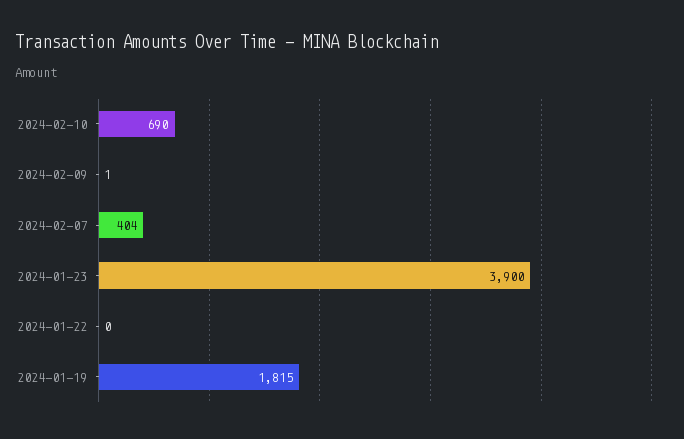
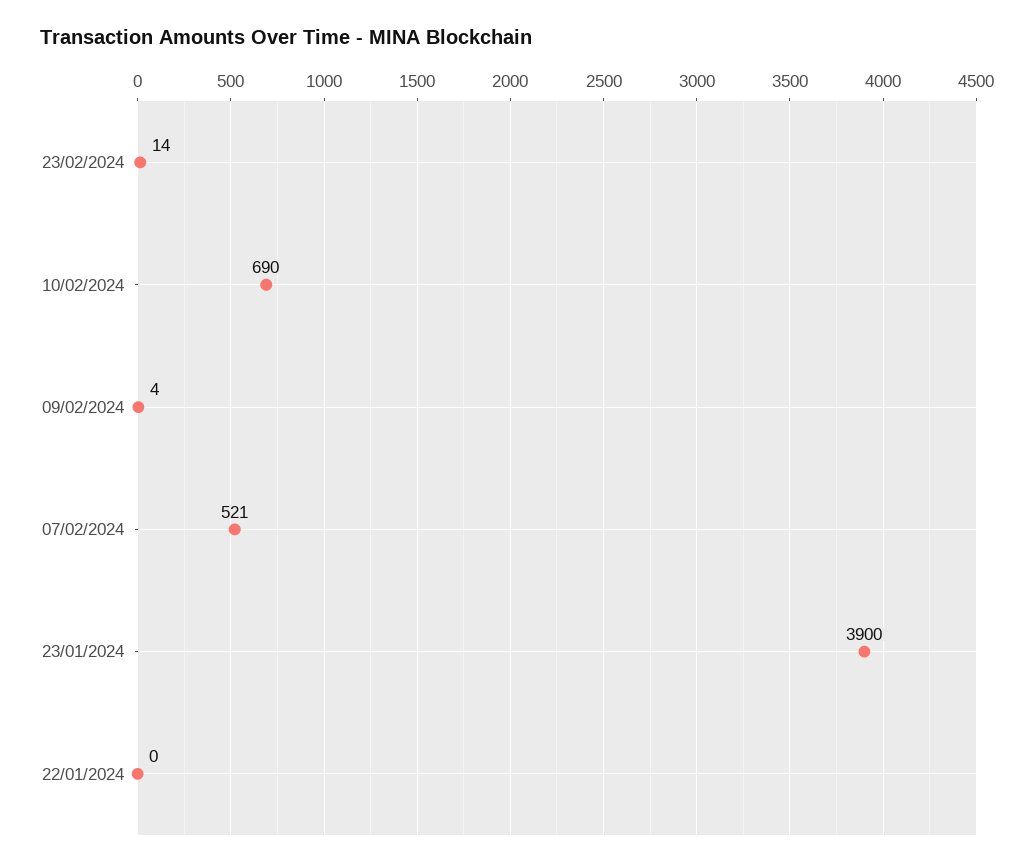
2024-02-09: 1 -> 4
2024-02-07: 404 -> 521
2024-01-19: 1815 -> none
23/02/2024: none -> 14

